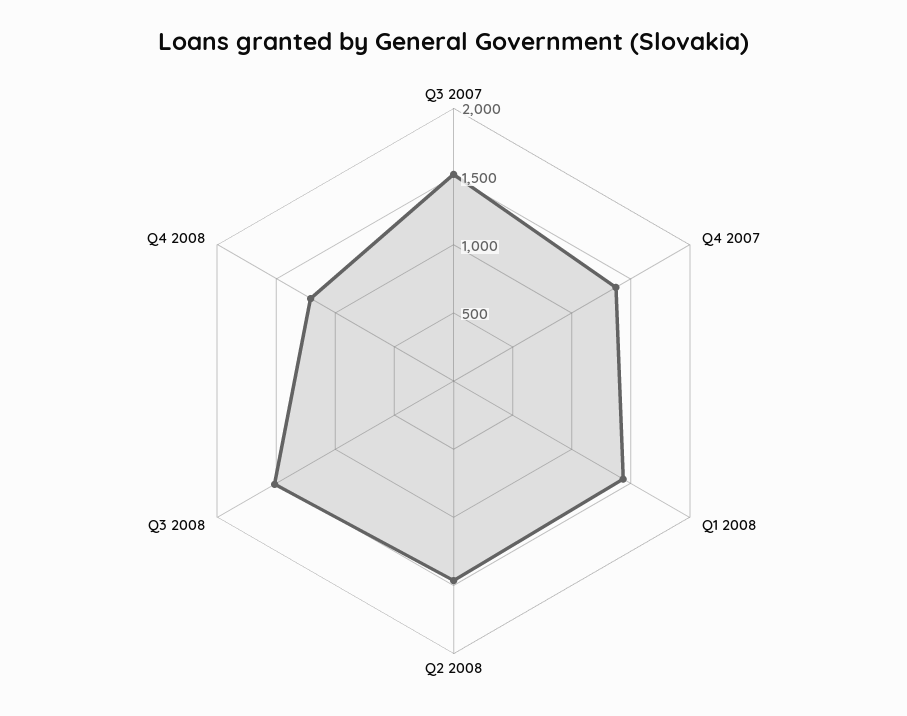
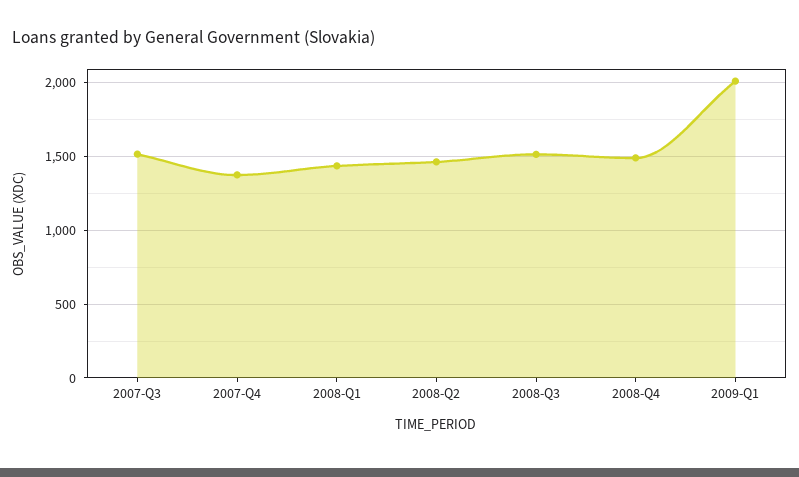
Q4 2008: 1200 -> 1500
2009-Q1: none -> 2000

